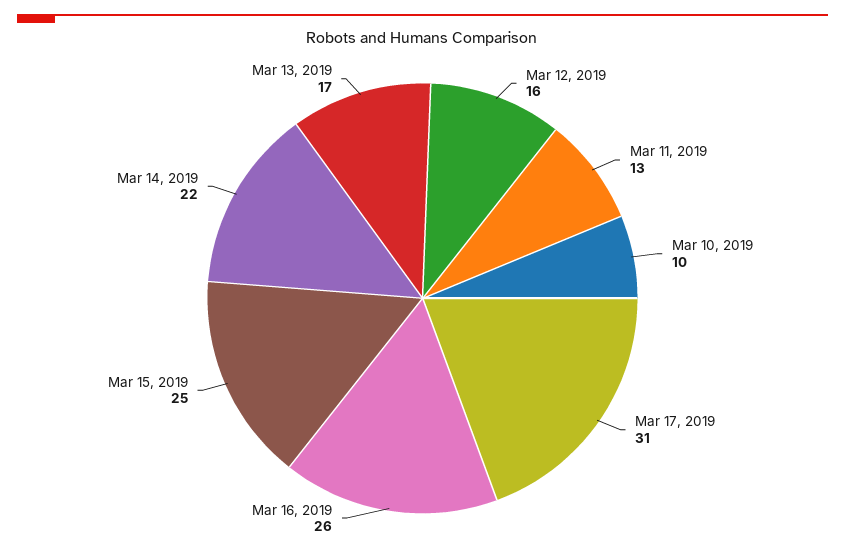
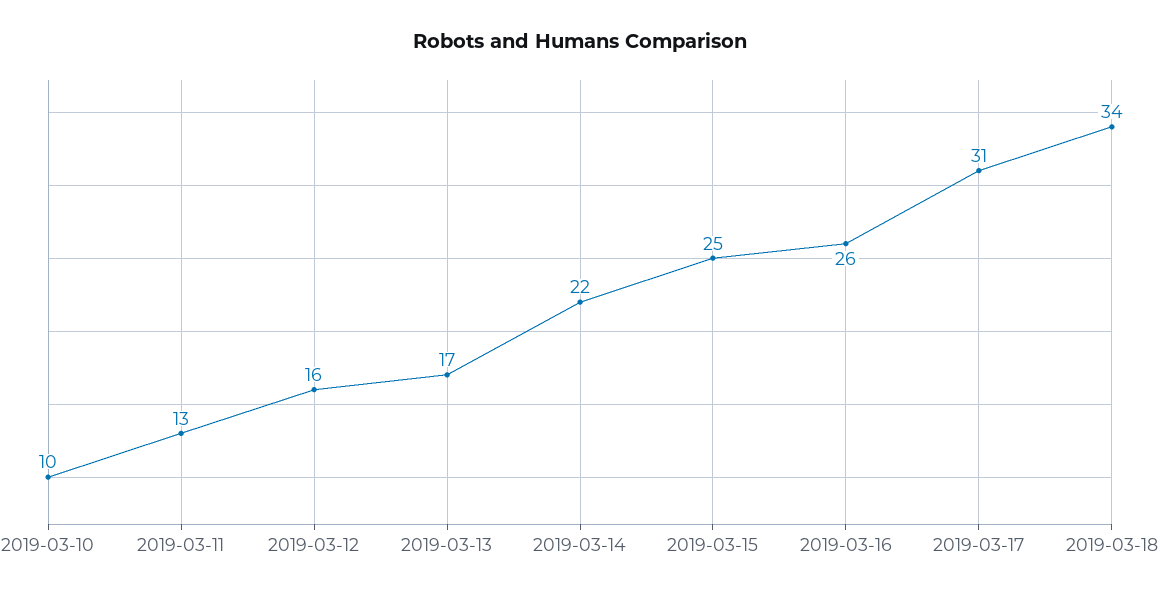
2019-03-18: none -> 34

